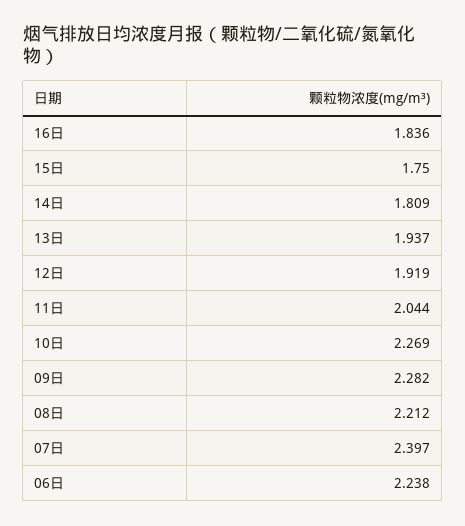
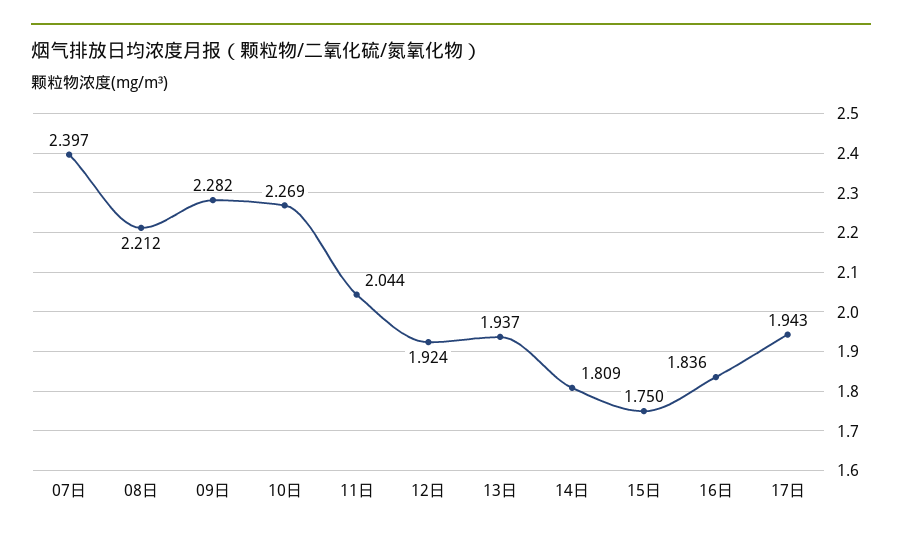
12日: 1.919 -> 1.924
06日: 2.238 -> none
17日: none -> 1.943

